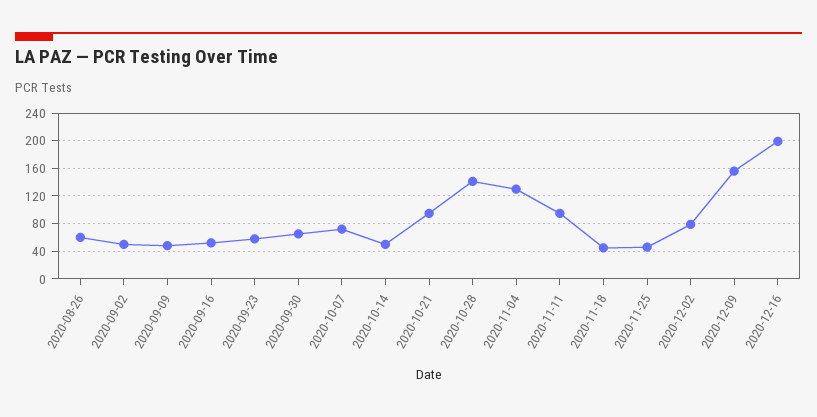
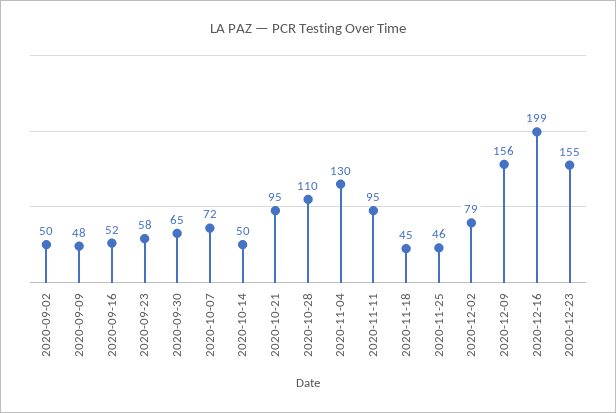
2020-08-26: 60 -> none
2020-10-28: 140 -> 110
2020-12-23: none -> 155

